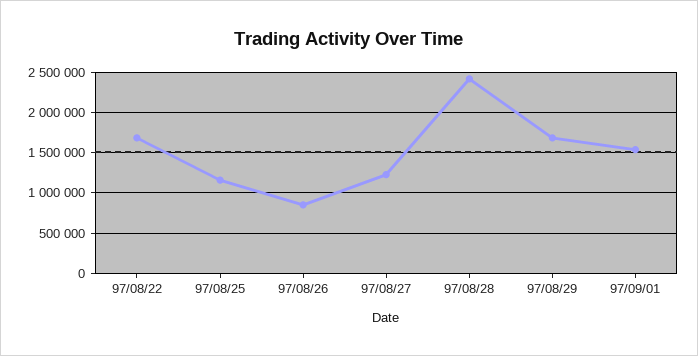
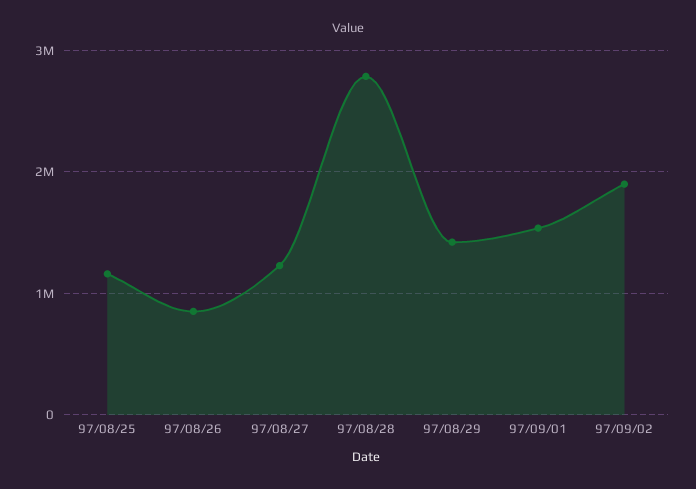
97/08/22: 1700000 -> none
97/08/28: 2400000 -> 2800000
97/08/29: 1700000 -> 1400000
97/09/02: none -> 1900000

